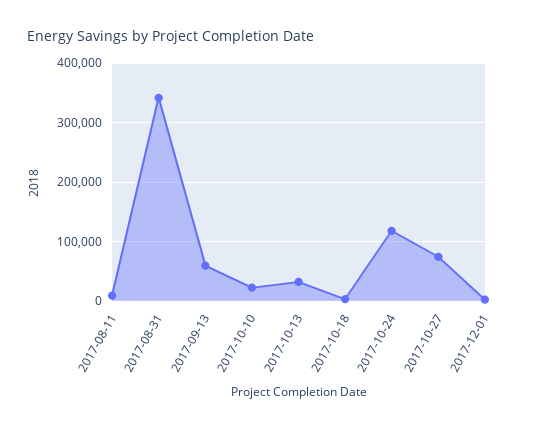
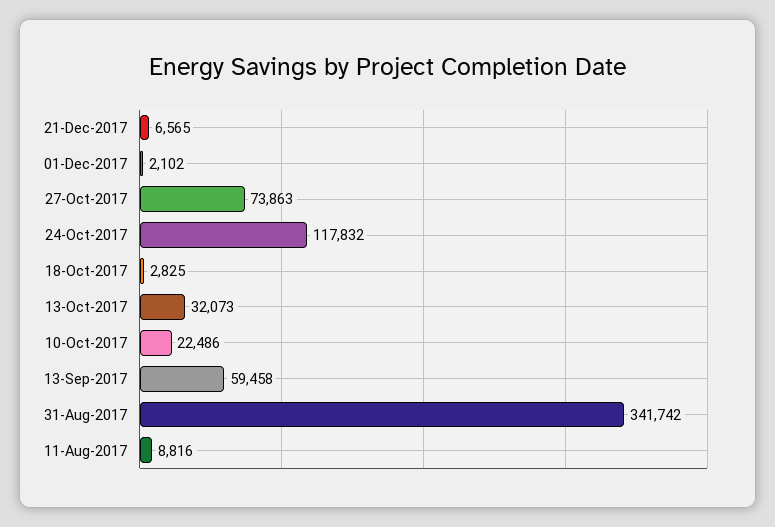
21-Dec-2017: none -> 6565

